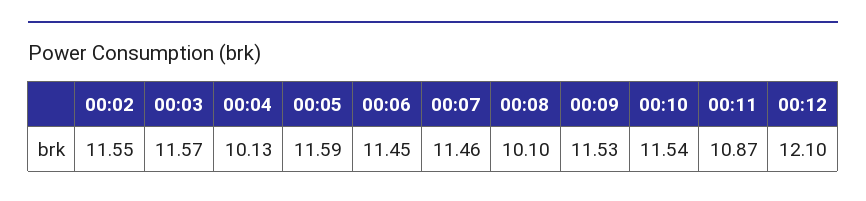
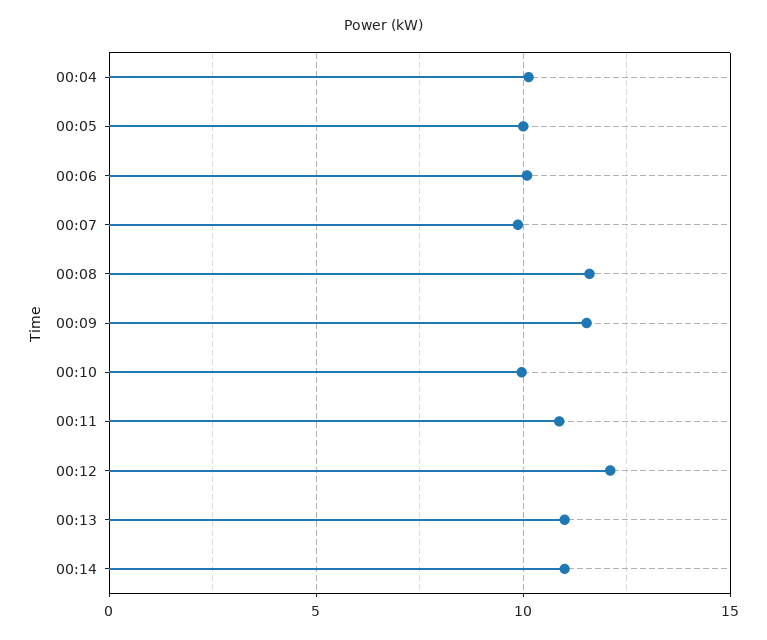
00:02: 11.55 -> none
00:03: 11.57 -> none
00:05: 11.59 -> 10
00:06: 11.45 -> 10
00:07: 11.46 -> 10
00:08: 10.1 -> 11.5
00:10: 11.54 -> 10
00:13: none -> 11
00:14: none -> 11

